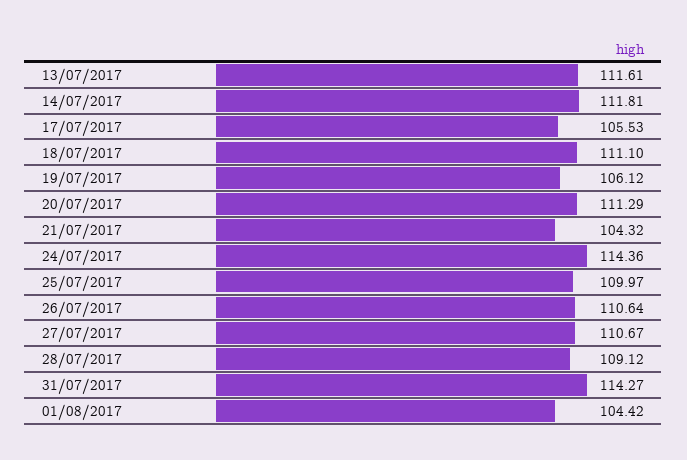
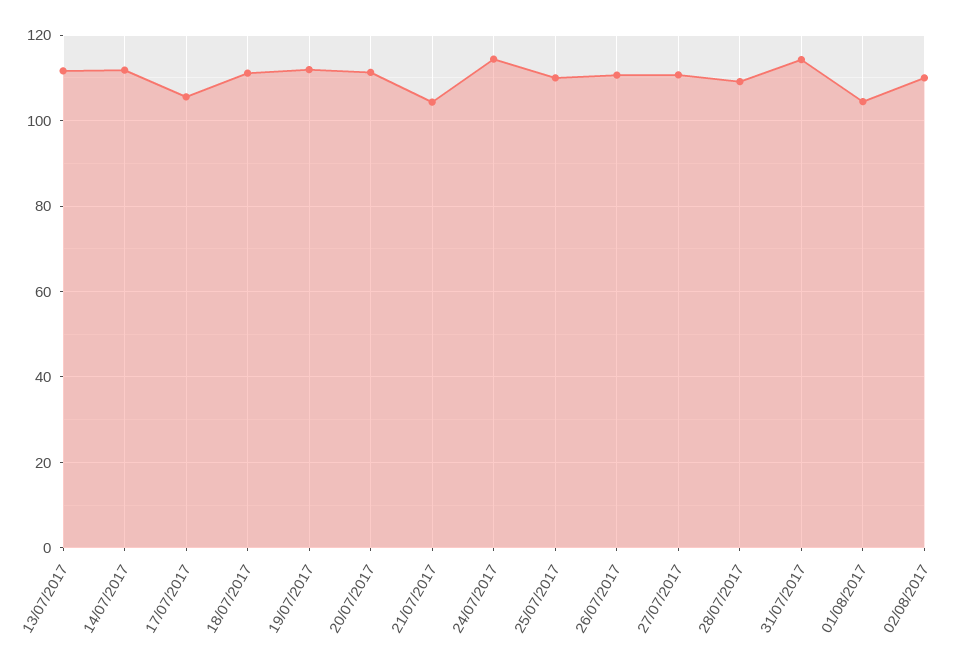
19/07/2017: 106.12 -> 112
02/08/2017: none -> 110

